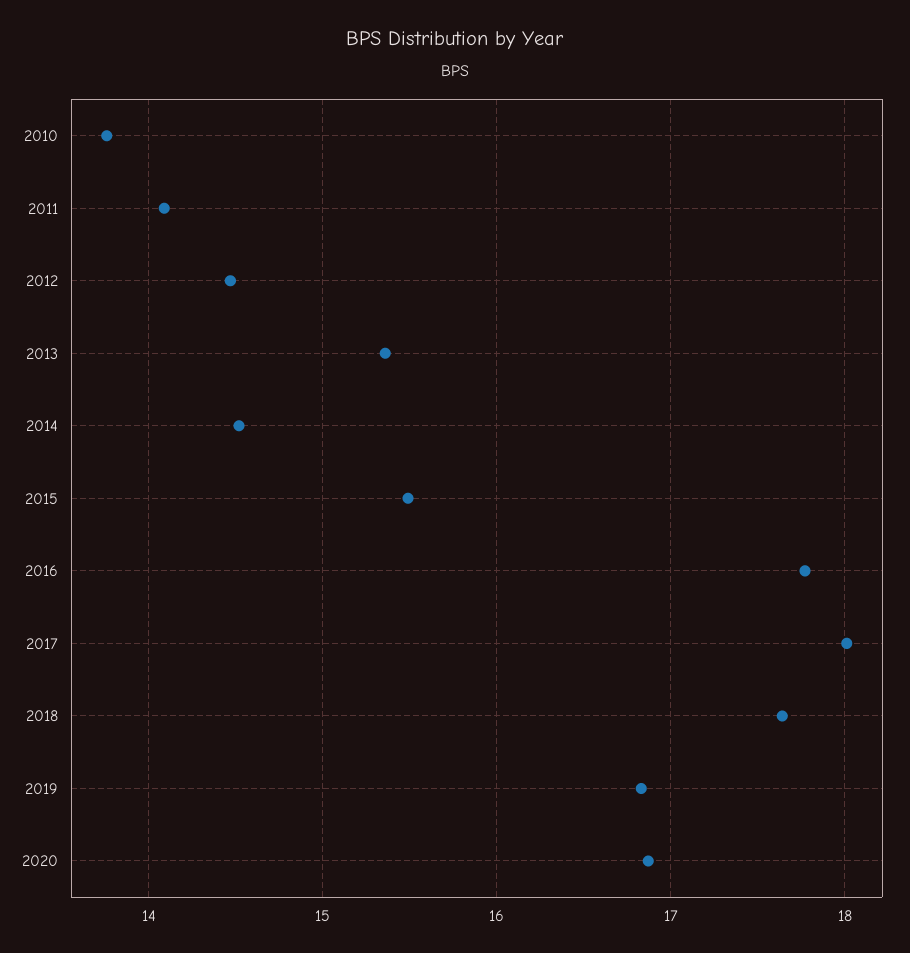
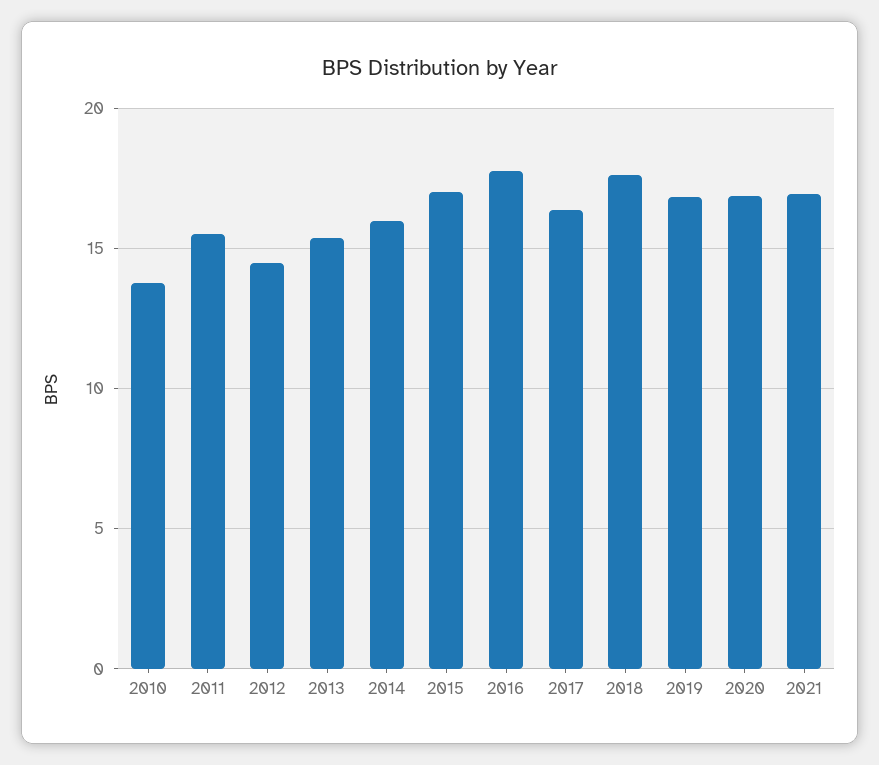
2011: 14.1 -> 15.5
2014: 14.5 -> 16
2015: 15.5 -> 17
2017: 18 -> 16.5
2021: none -> 17

